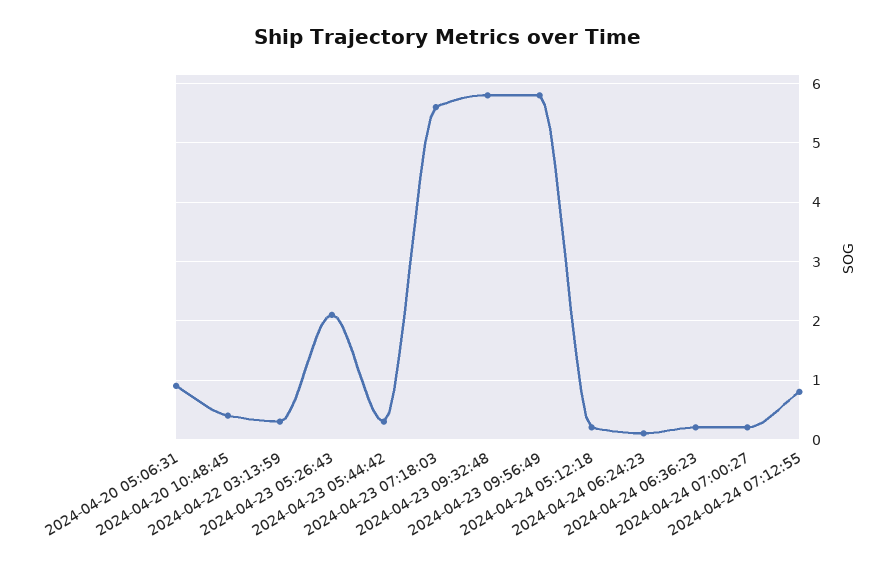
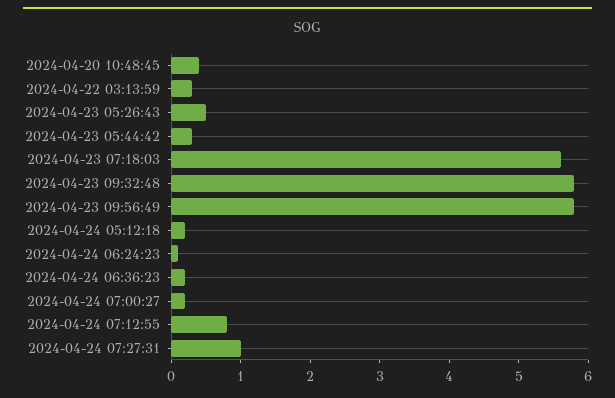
2024-04-20 05:06:31: 1 -> none
2024-04-23 05:26:43: 2 -> 0.5
2024-04-24 07:27:31: none -> 1

